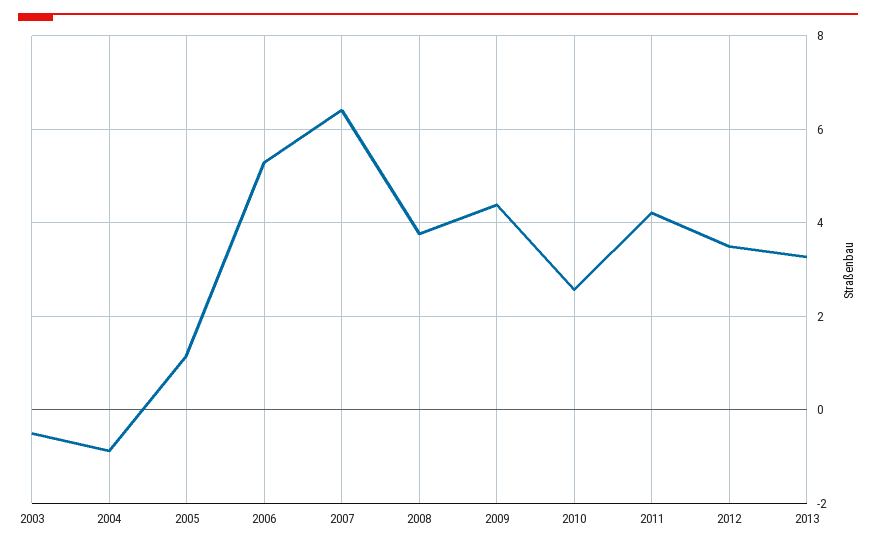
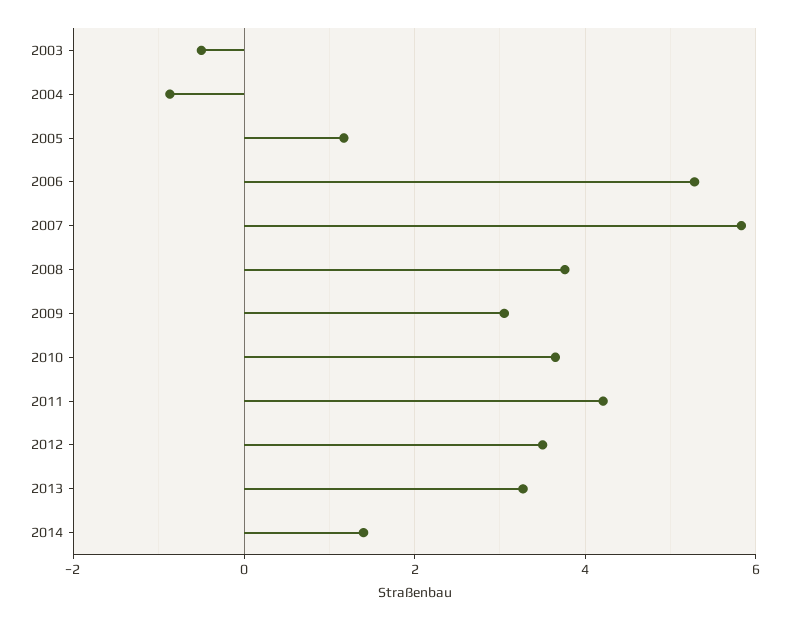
2007: 6.4 -> 5.8
2009: 4.4 -> 3
2010: 2.6 -> 3.6
2014: none -> 1.4

